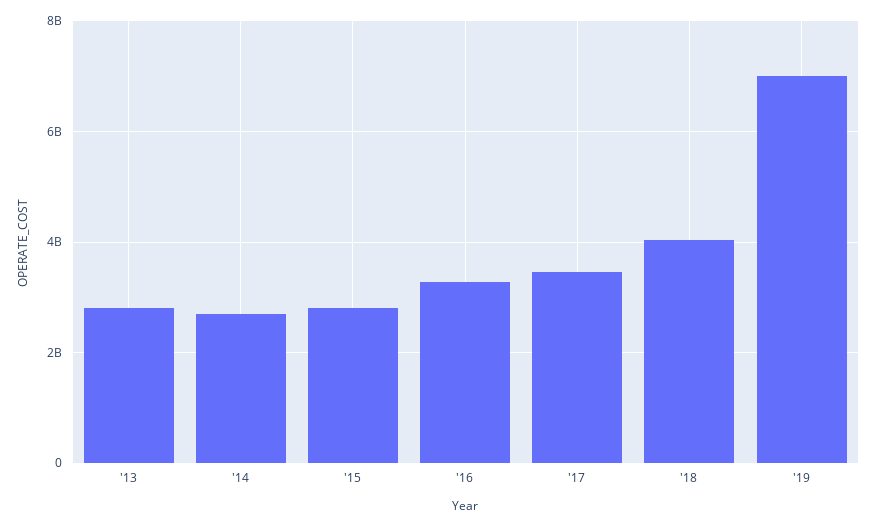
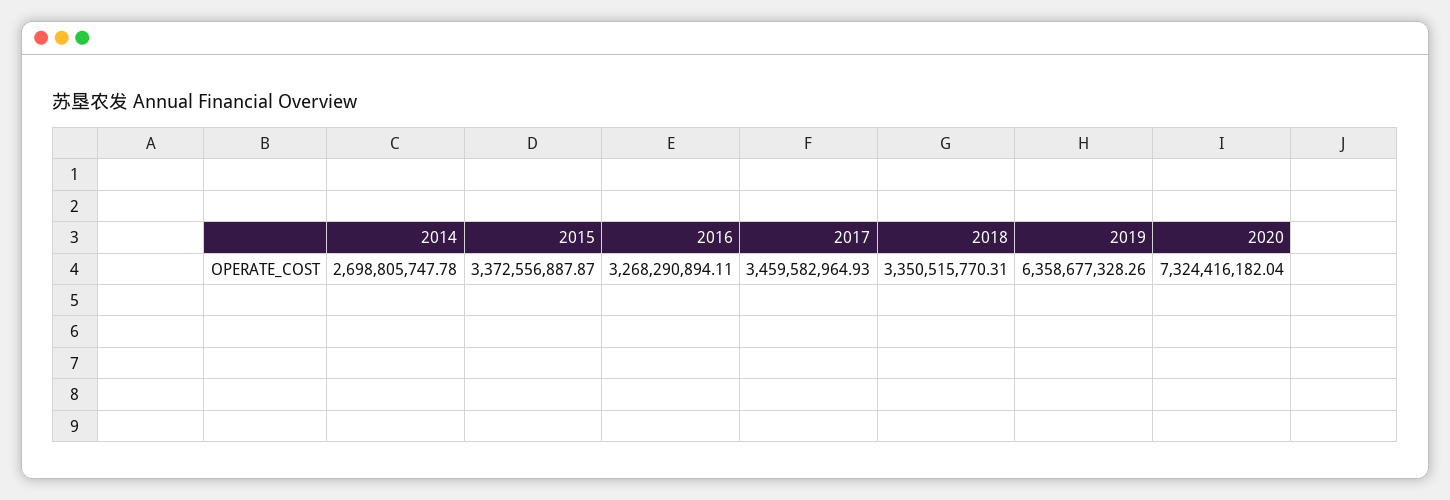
'13: 2800000000 -> none
'15: 2800000000 -> 3372556887.87
'18: 4000000000 -> 3350515770.31
'19: 7000000000 -> 6358677328.26
2020: none -> 7324416182.04

